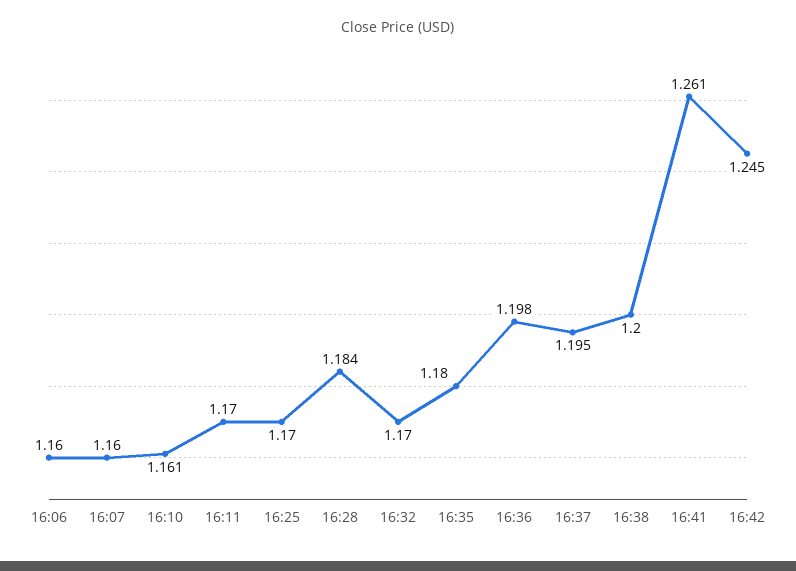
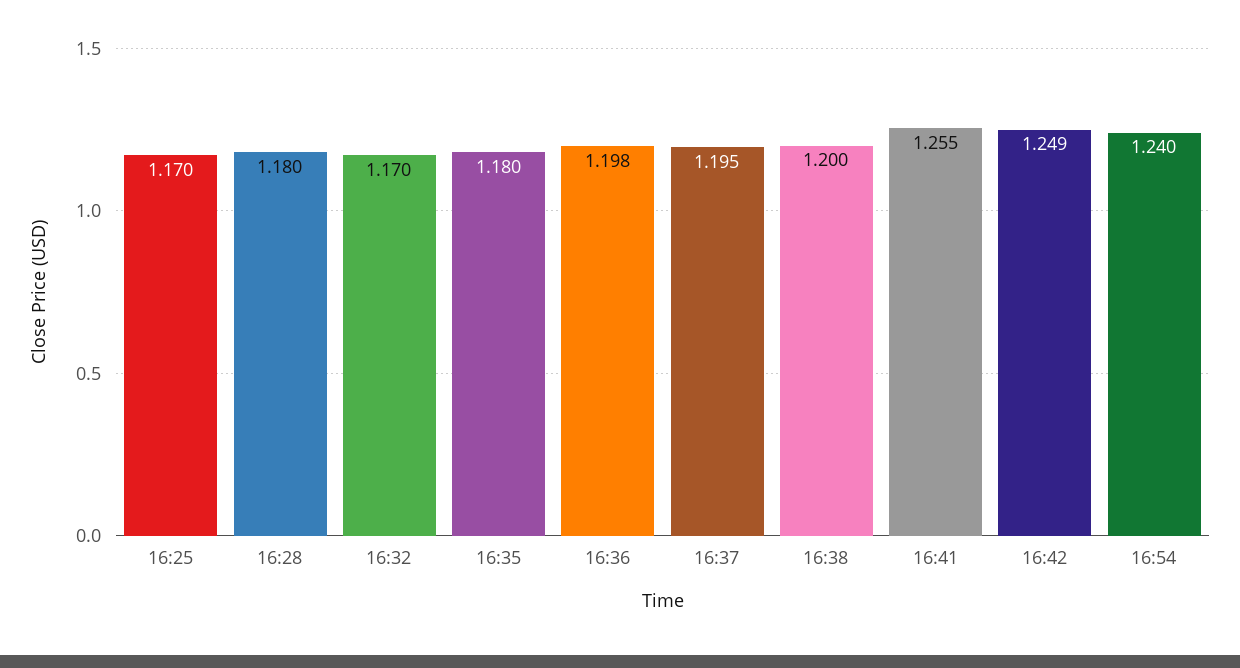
16:06: 1.16 -> none
16:07: 1.16 -> none
16:10: 1.161 -> none
16:11: 1.17 -> none
16:28: 1.184 -> 1.18
16:41: 1.261 -> 1.255
16:42: 1.245 -> 1.249
16:54: none -> 1.24

